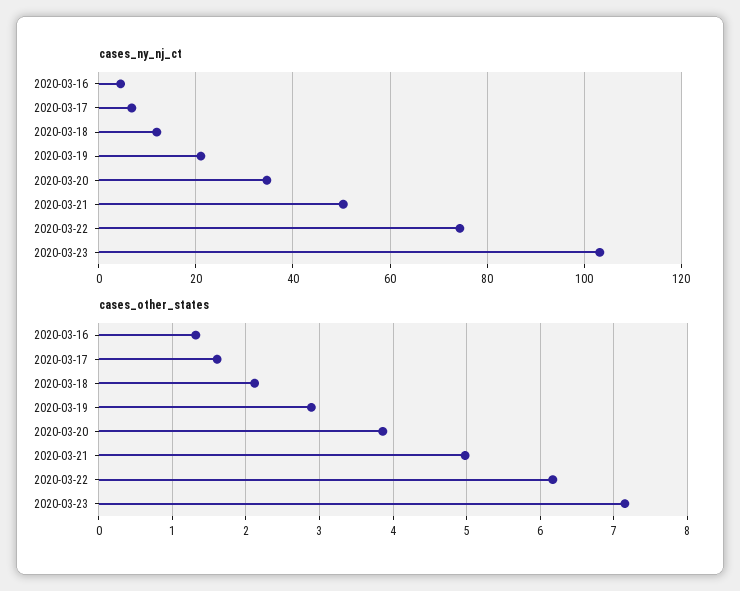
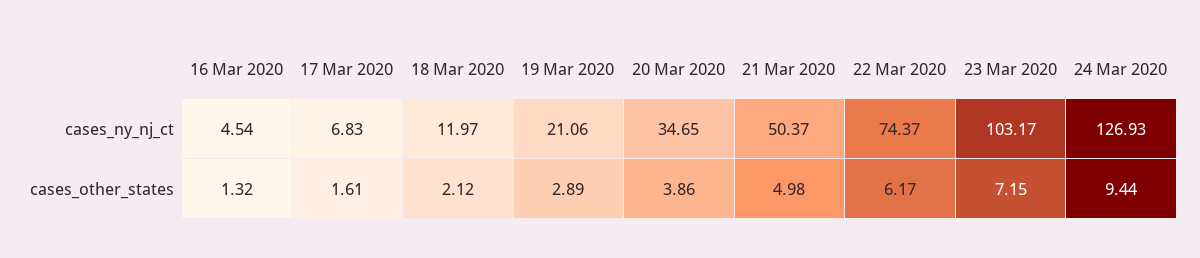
cases_ny_nj_ct, 24 Mar 2020: none -> 126.93
cases_other_states, 24 Mar 2020: none -> 9.44

